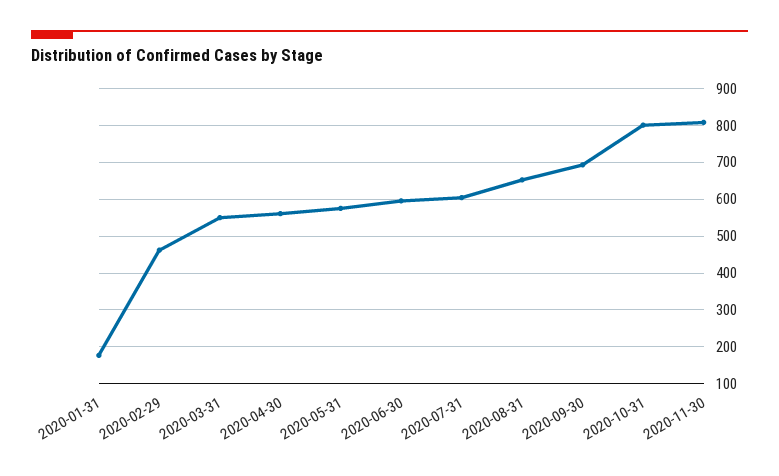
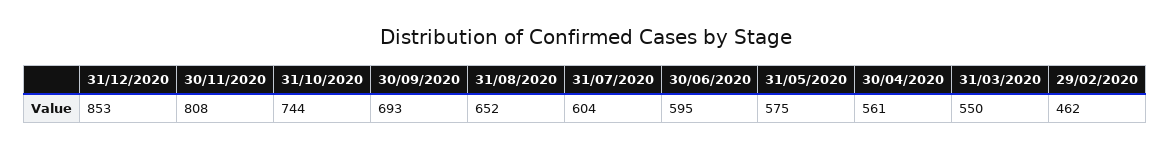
2020-01-31: 180 -> none
2020-10-31: 800 -> 744
31/12/2020: none -> 853

